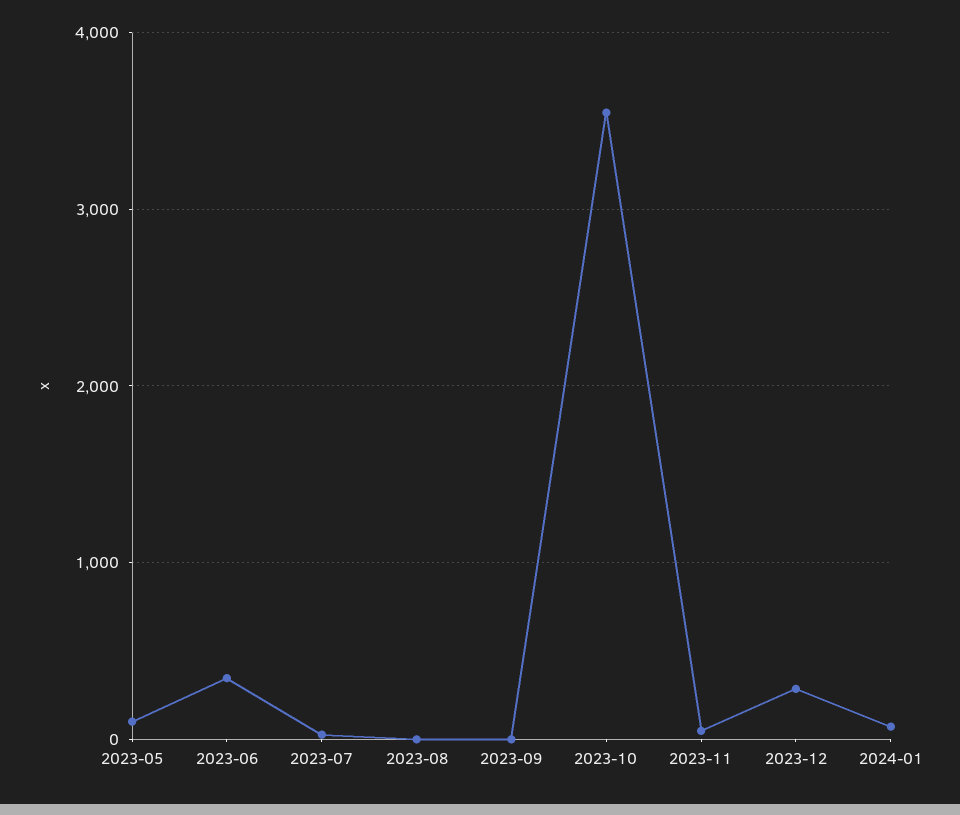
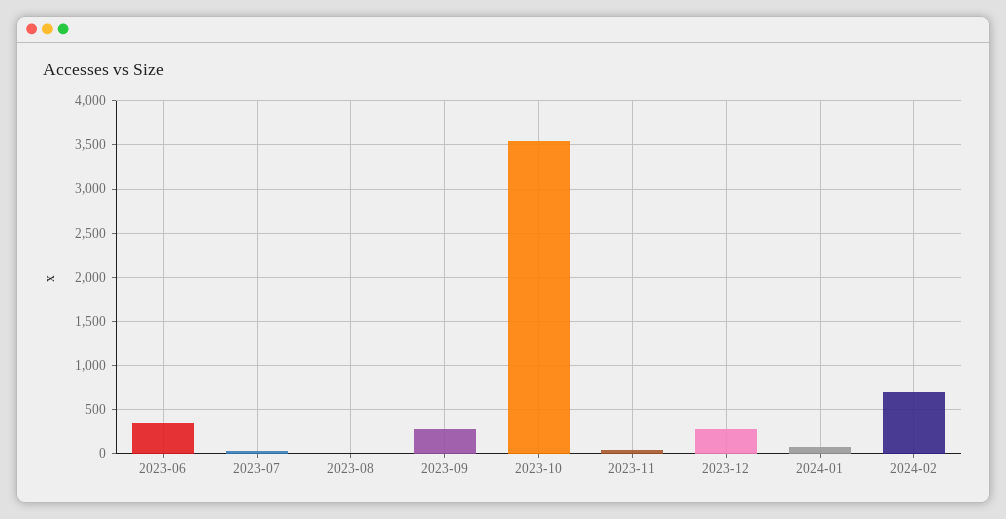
2023-05: 100 -> none
2023-09: 0 -> 300
2024-02: none -> 700

